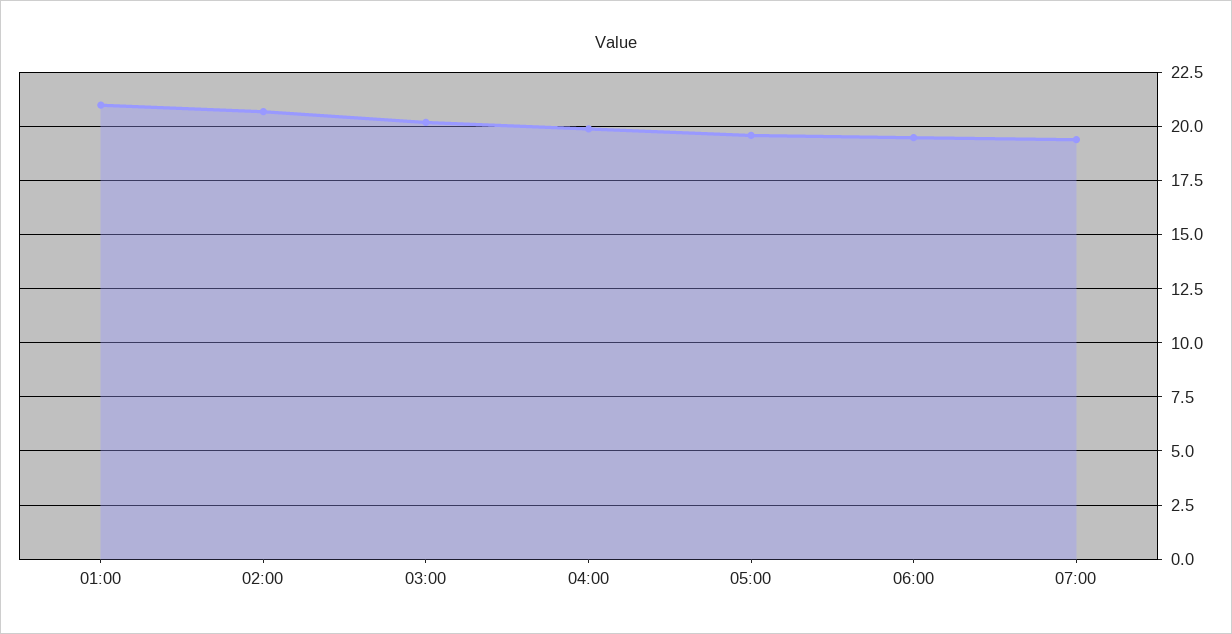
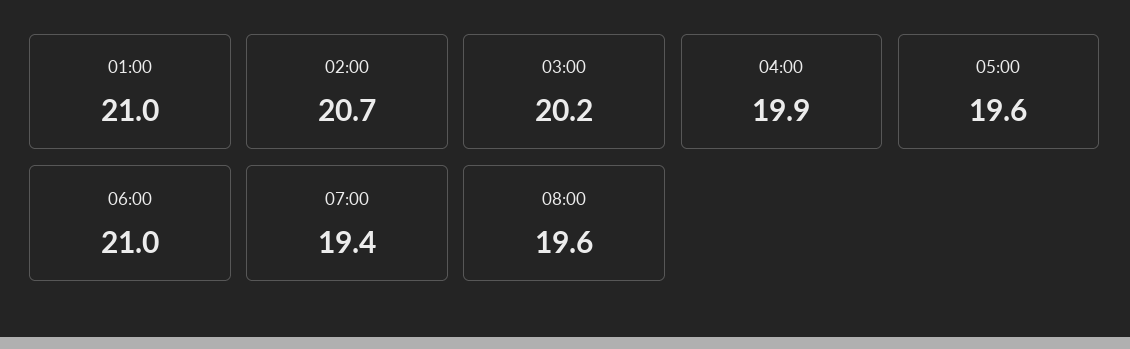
06:00: 19.5 -> 21
08:00: none -> 19.6

